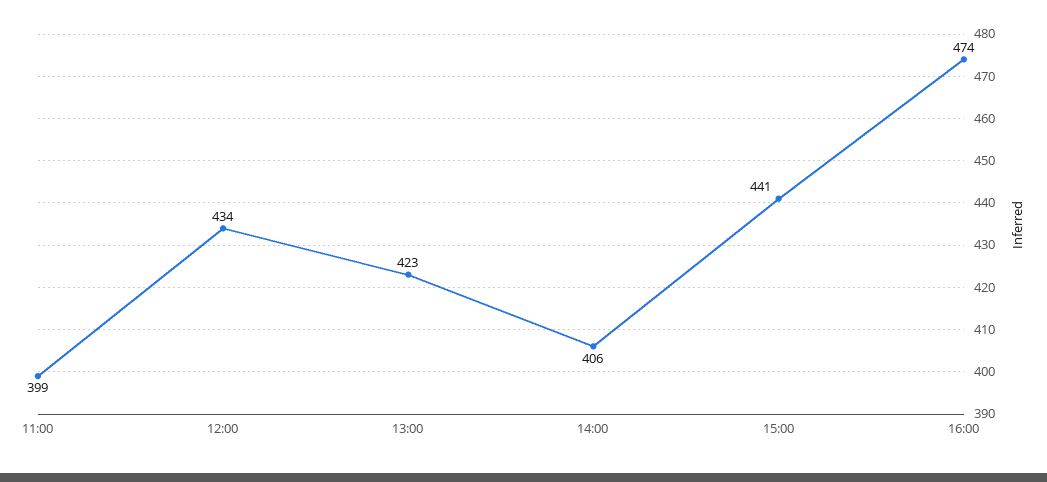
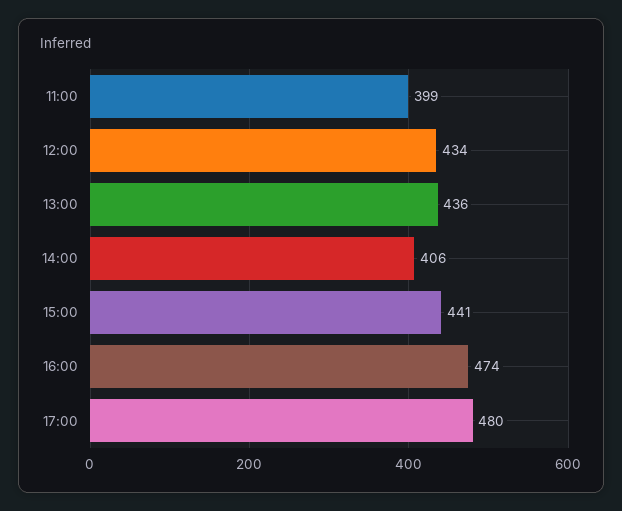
13:00: 423 -> 436
17:00: none -> 480

